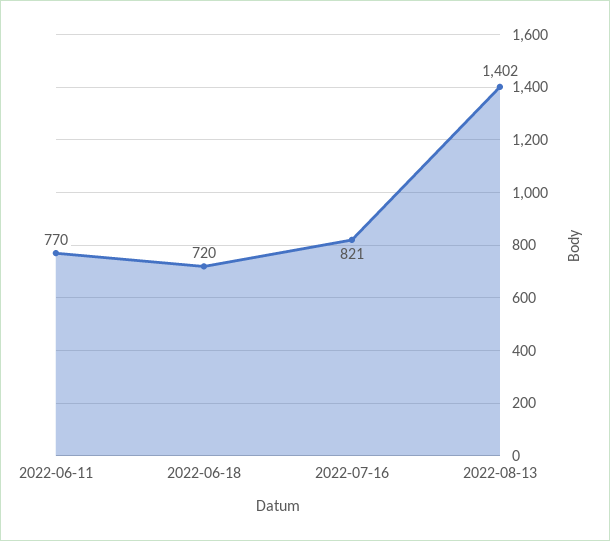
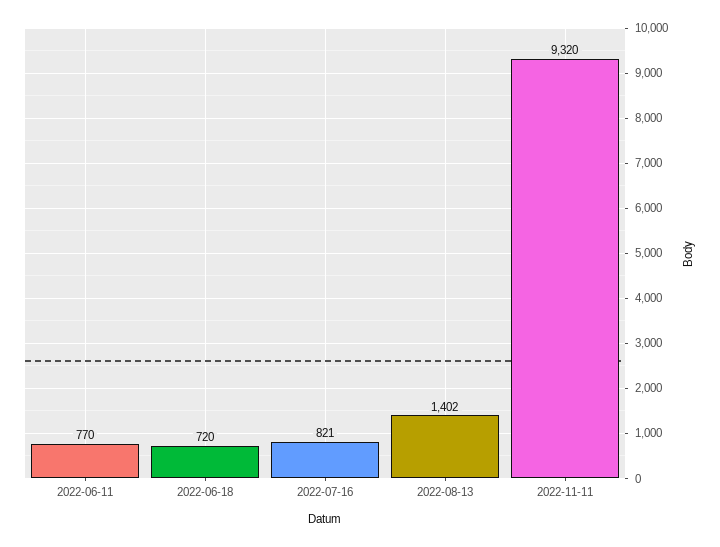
2022-11-11: none -> 9320

